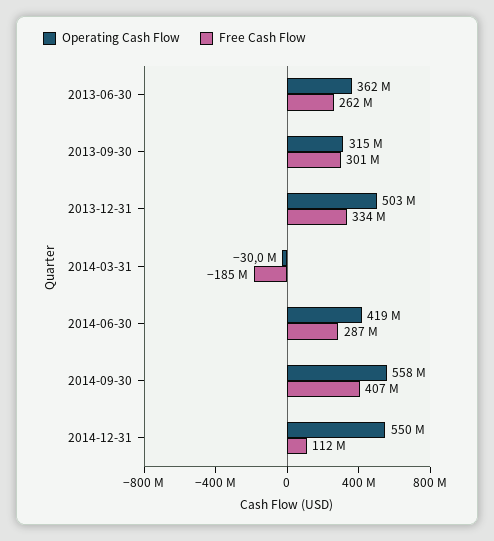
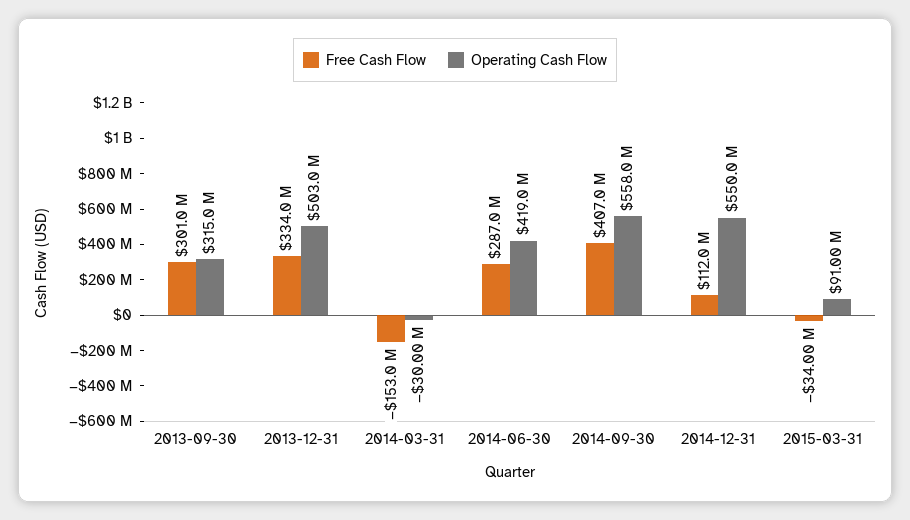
Operating Cash Flow, 2013-06-30: 362000000 -> none
Free Cash Flow, 2013-06-30: 262000000 -> none
Free Cash Flow, 2014-03-31: -185000000 -> -153000000
Free Cash Flow, 2015-03-31: none -> -34000000
Operating Cash Flow, 2015-03-31: none -> 91000000

